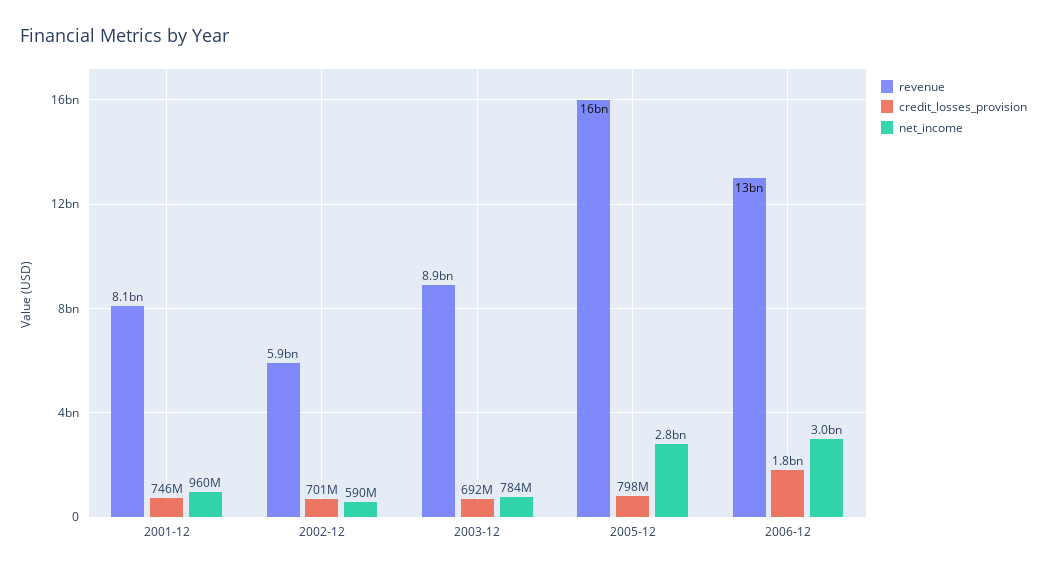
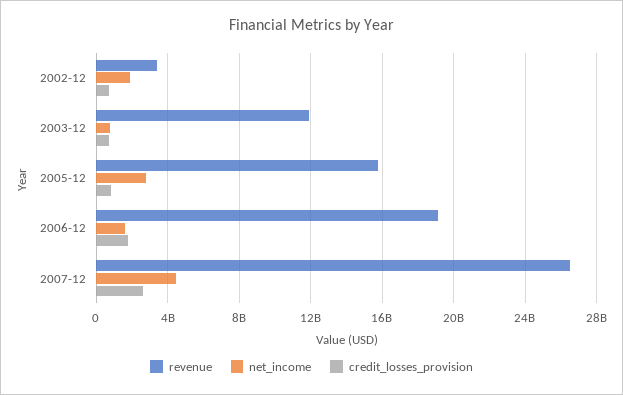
revenue, 2001-12: 8100000000 -> none
credit_losses_provision, 2001-12: 746000000 -> none
net_income, 2001-12: 960000000 -> none
revenue, 2002-12: 5900000000 -> 3500000000
net_income, 2002-12: 590000000 -> 2000000000
revenue, 2003-12: 8900000000 -> 12000000000
revenue, 2006-12: 13000000000 -> 19000000000
net_income, 2006-12: 3000000000 -> 1500000000
revenue, 2007-12: none -> 26500000000
net_income, 2007-12: none -> 4500000000
credit_losses_provision, 2007-12: none -> 2500000000

